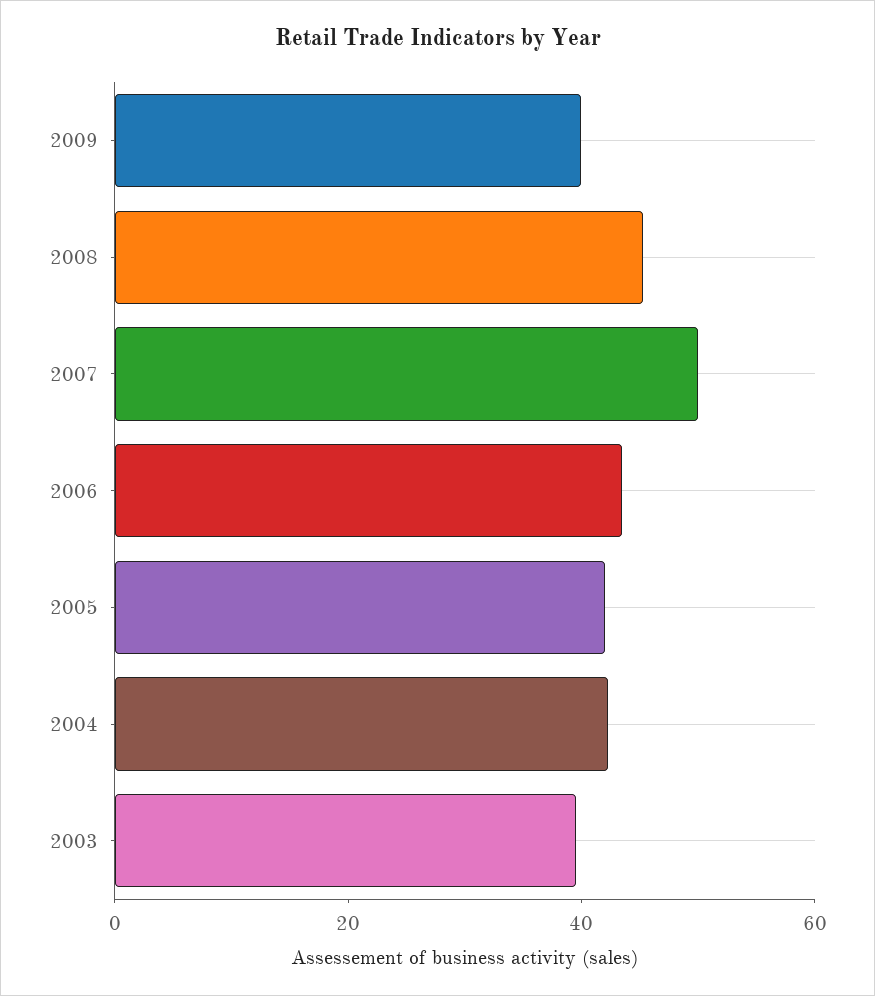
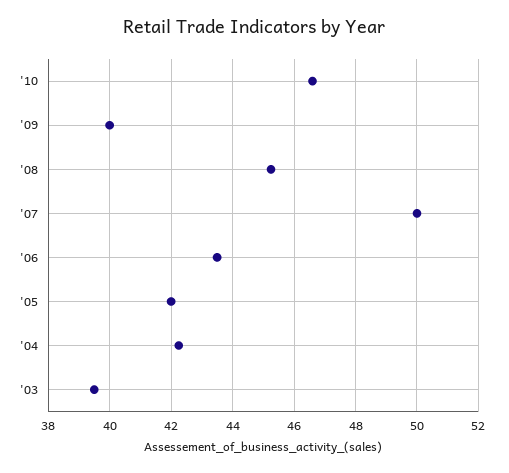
'10: none -> 46.6

